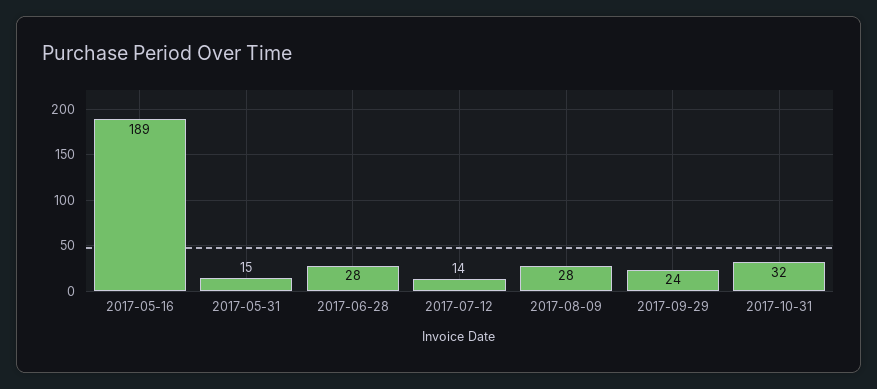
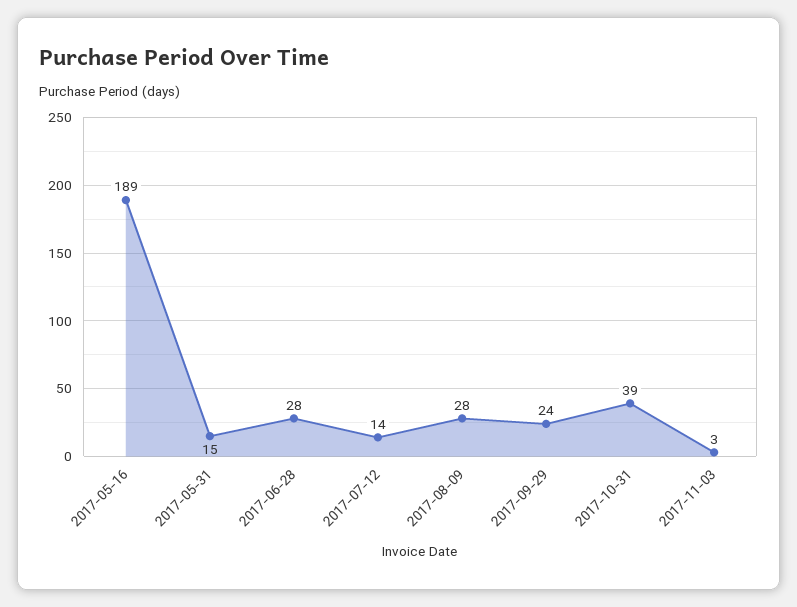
2017-10-31: 32 -> 39
2017-11-03: none -> 3

